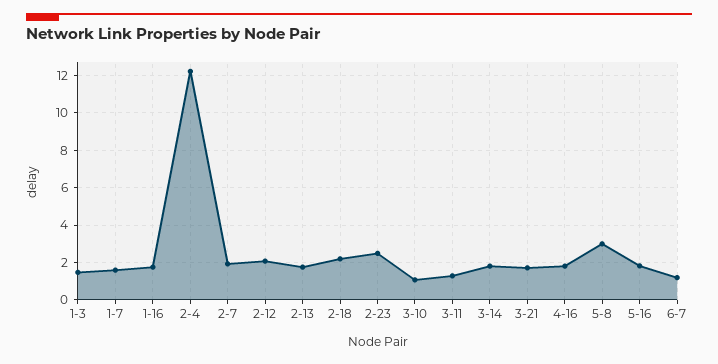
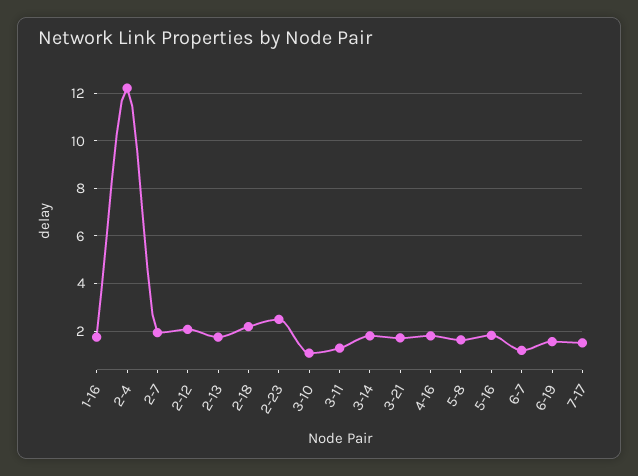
1-3: 1.5 -> none
1-7: 1.5 -> none
5-8: 3 -> 1.5
6-19: none -> 1.5
7-17: none -> 1.5

